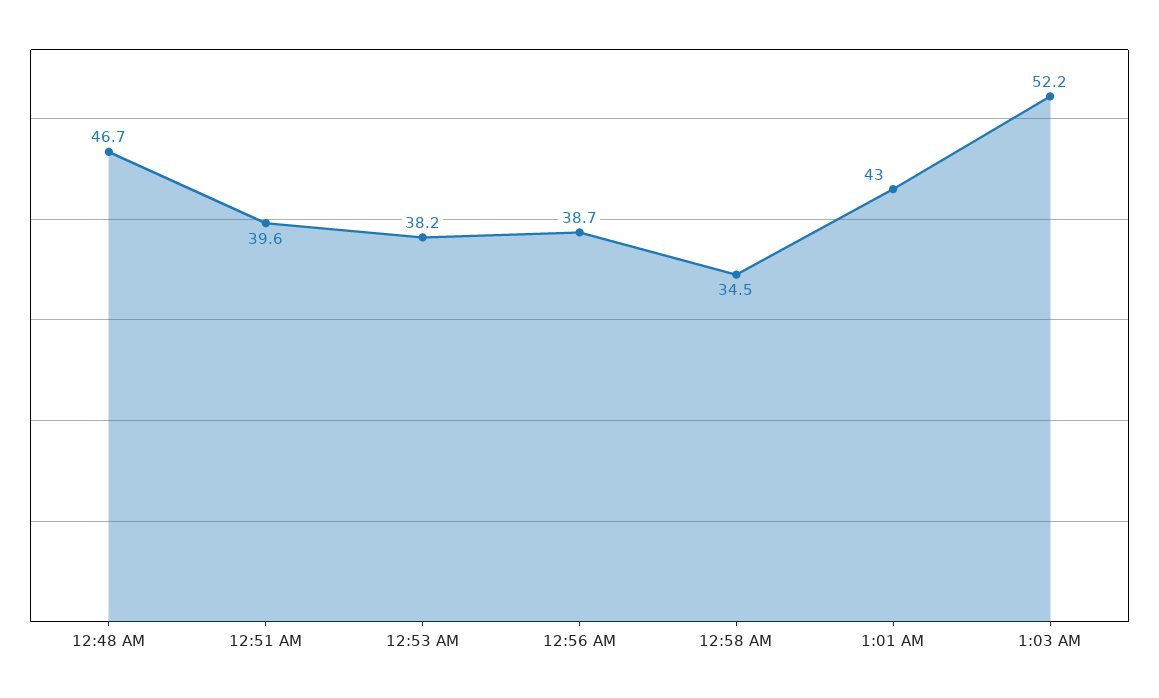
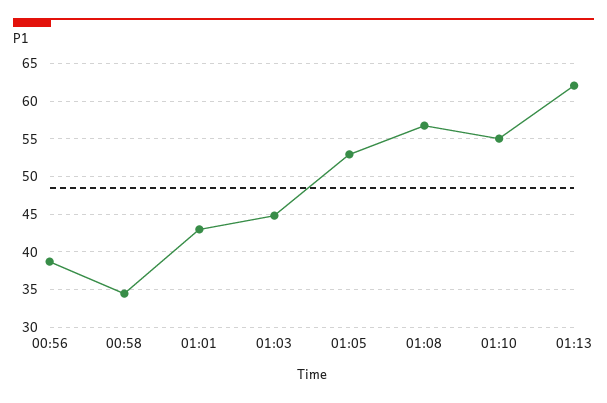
12:48 AM: 46.7 -> none
12:51 AM: 39.6 -> none
12:53 AM: 38.2 -> none
1:03 AM: 52.2 -> 45
01:05: none -> 53
01:08: none -> 57
01:10: none -> 55
01:13: none -> 62

